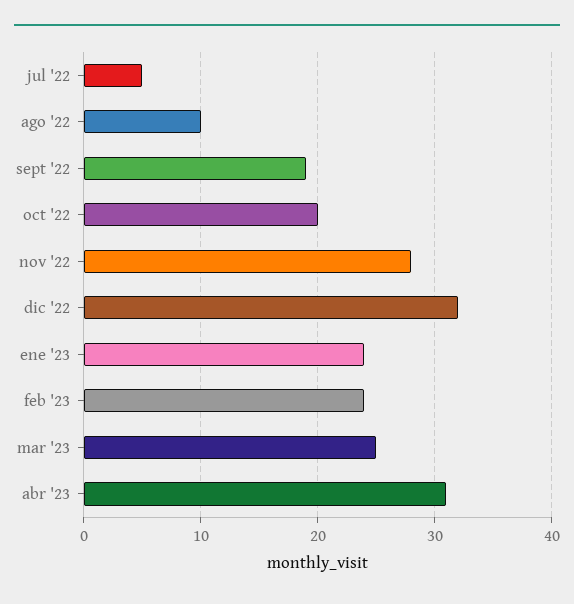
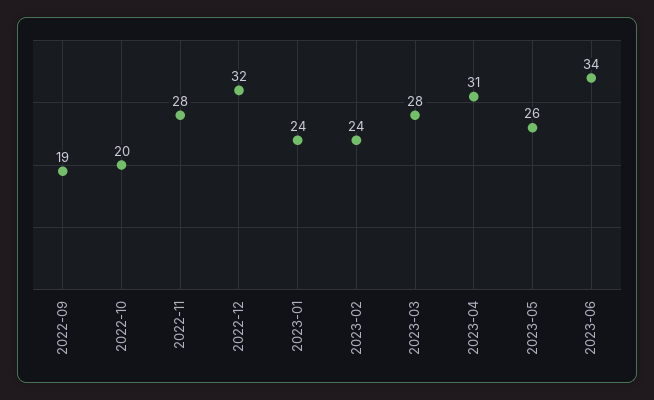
jul '22: 5 -> none
ago '22: 10 -> none
mar '23: 25 -> 28
2023-05: none -> 26
2023-06: none -> 34

